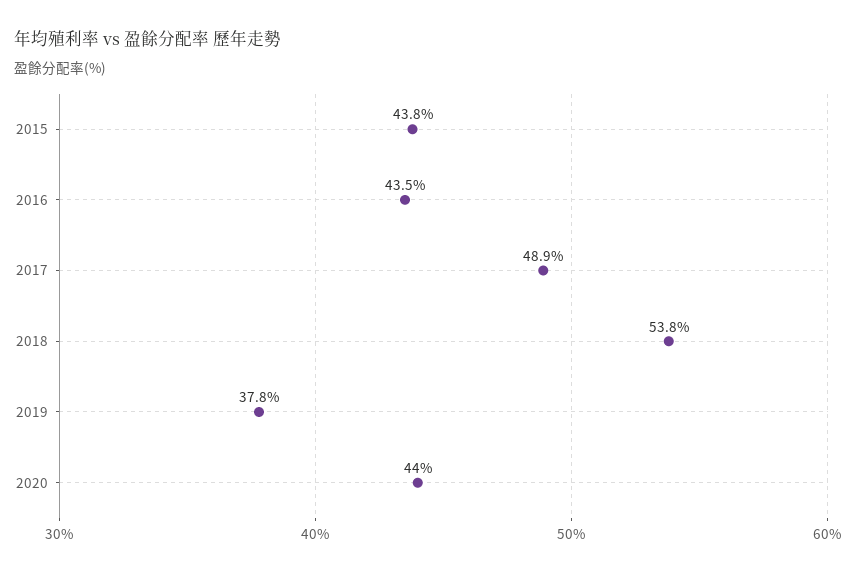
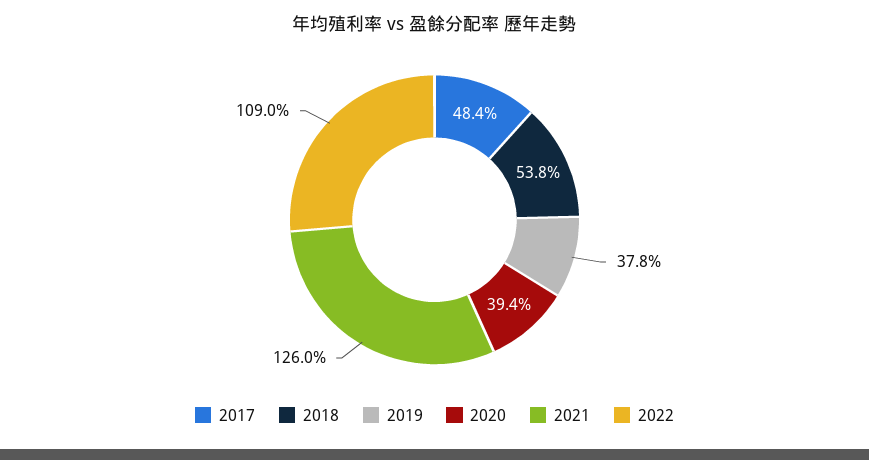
2015: 43.8 -> none
2016: 43.5 -> none
2017: 48.9 -> 48.4
2020: 44 -> 39.4
2021: none -> 126
2022: none -> 109

